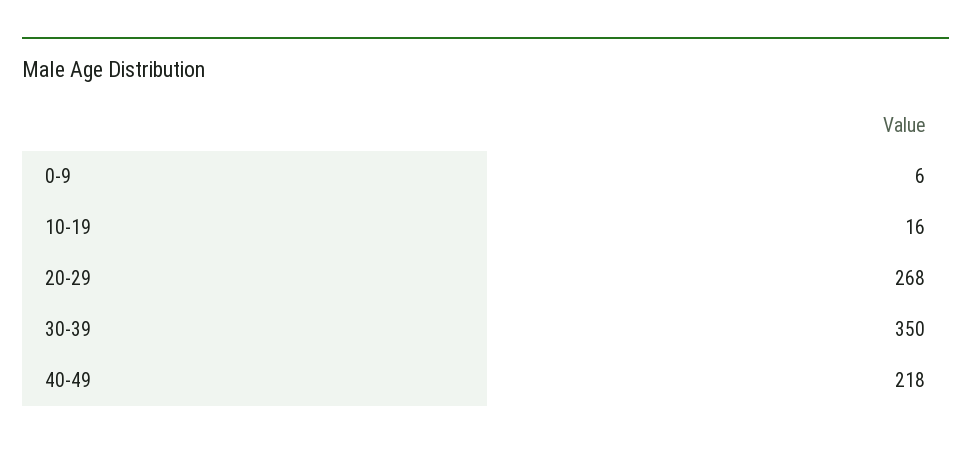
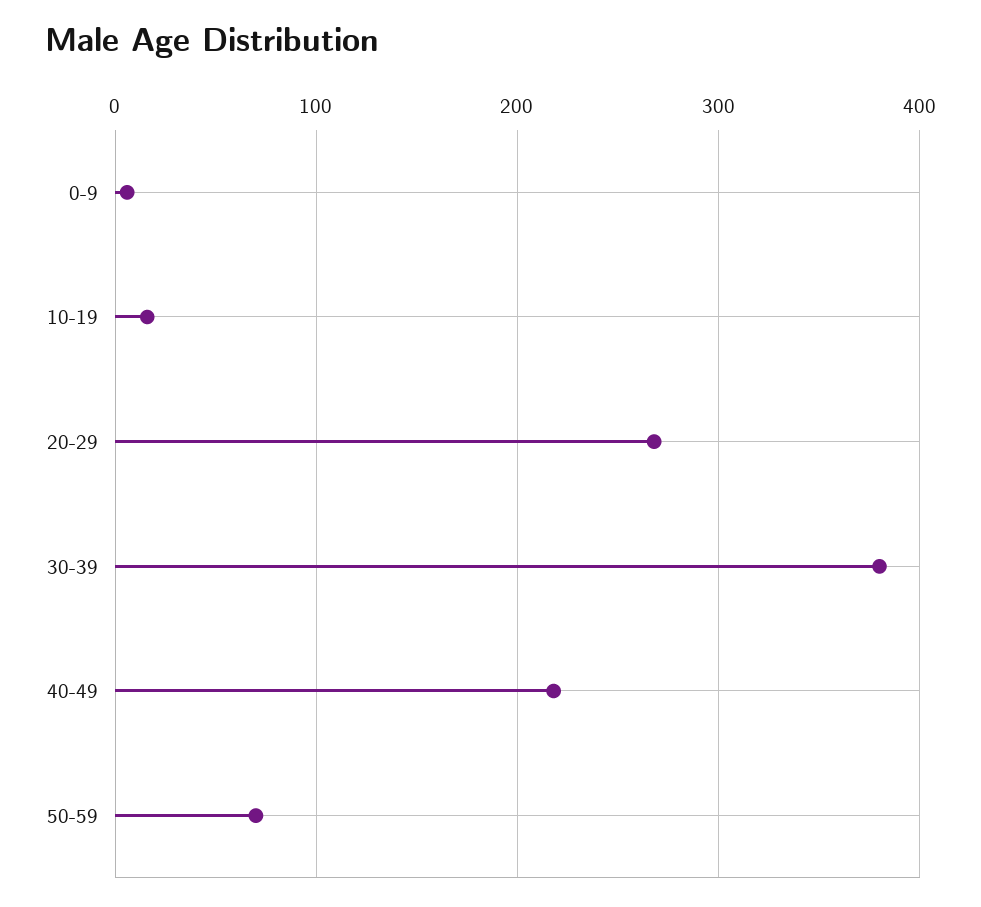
30-39: 350 -> 380
50-59: none -> 70

